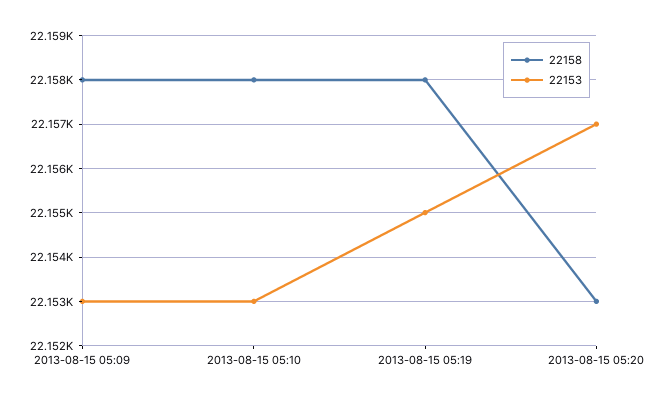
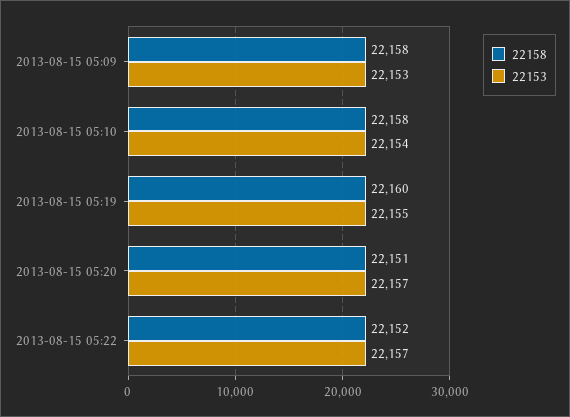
22153, 2013-08-15 05:10: 22153 -> 22154
22158, 2013-08-15 05:19: 22158 -> 22160
22158, 2013-08-15 05:20: 22153 -> 22151
22158, 2013-08-15 05:22: none -> 22152
22153, 2013-08-15 05:22: none -> 22157

